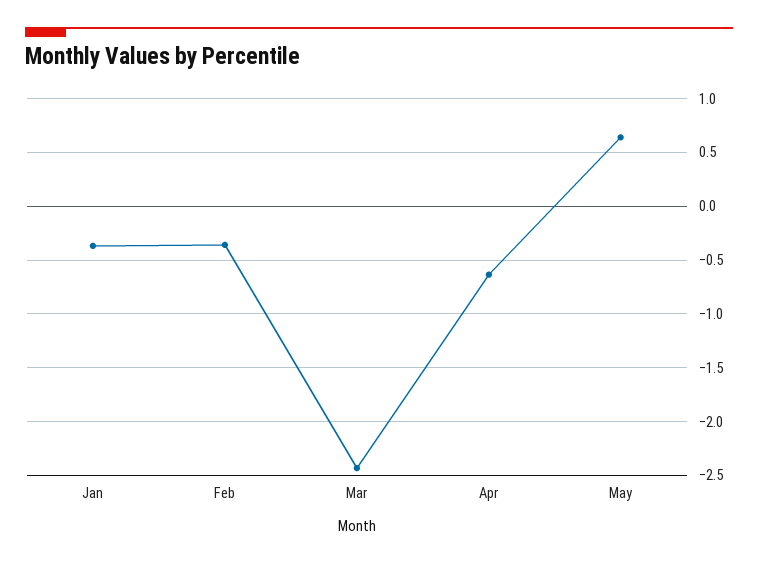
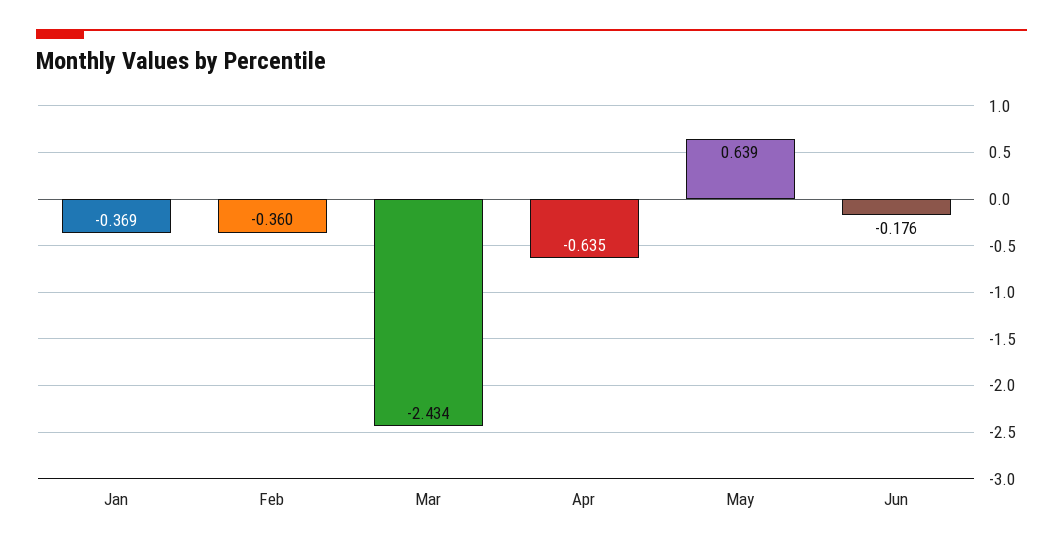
Jun: none -> -0.176

